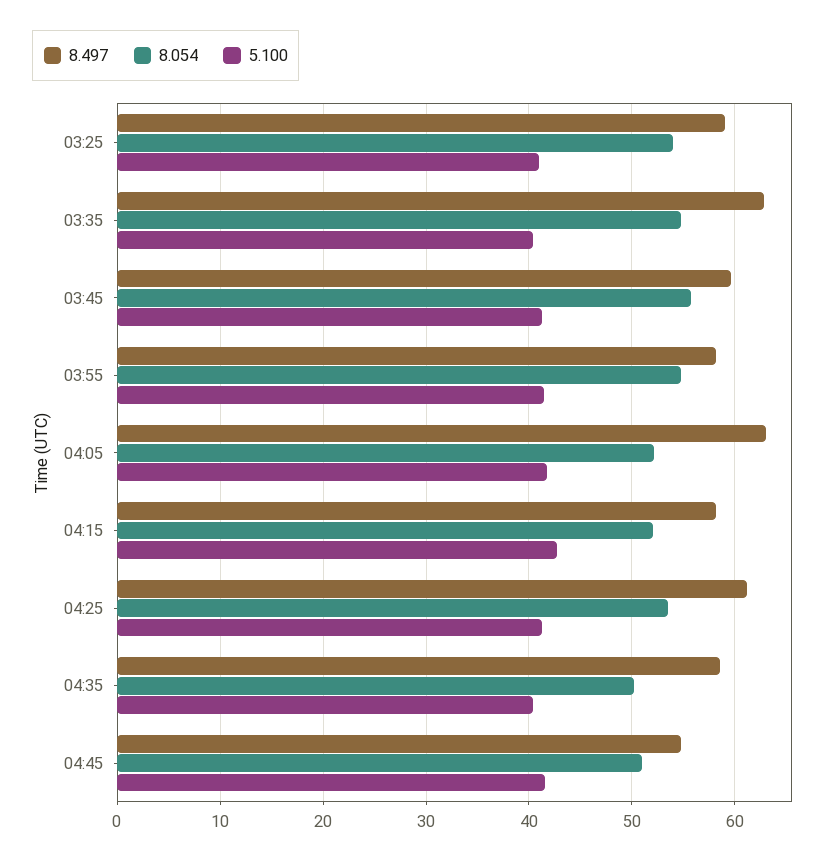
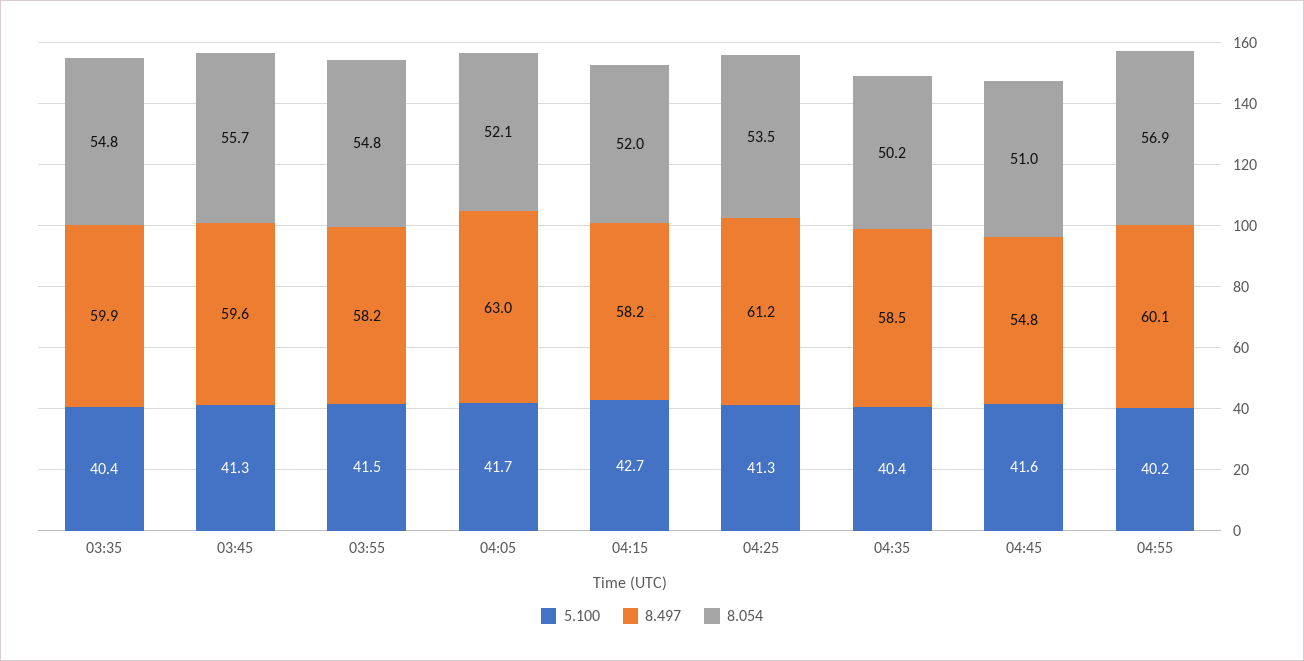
8.497, 03:25: 59 -> none
8.054, 03:25: 54 -> none
5.100, 03:25: 41 -> none
8.497, 03:35: 63 -> 59.9
5.100, 04:55: none -> 40.2
8.497, 04:55: none -> 60.1
8.054, 04:55: none -> 56.9

